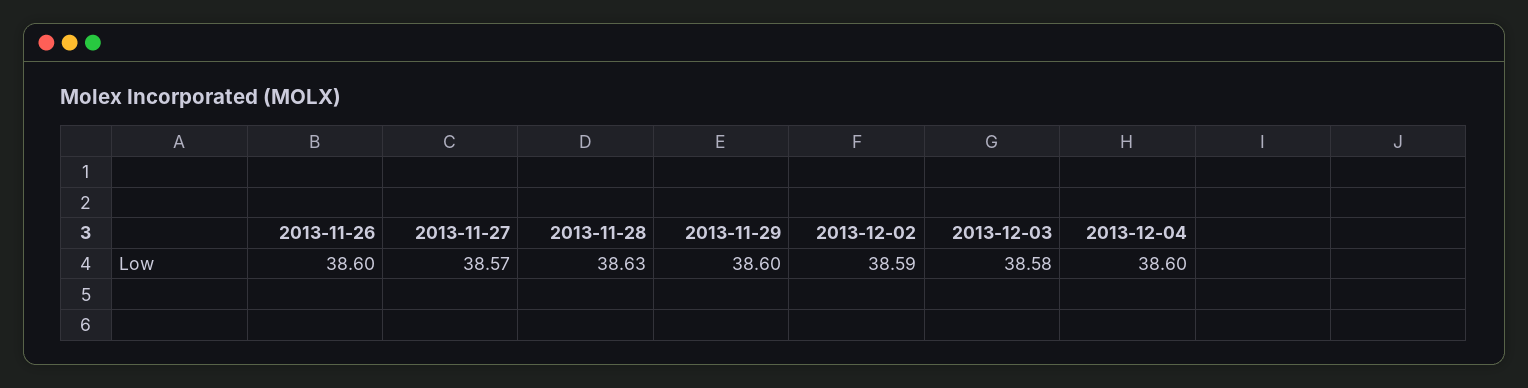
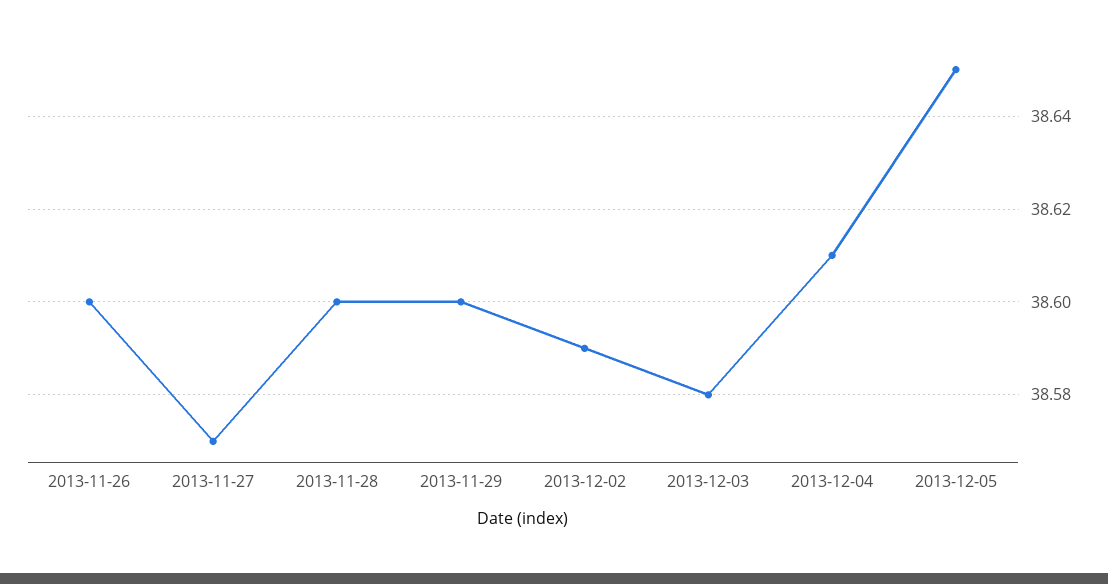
2013-11-28: 38.63 -> 38.6
2013-12-04: 38.6 -> 38.61
2013-12-05: none -> 38.65

